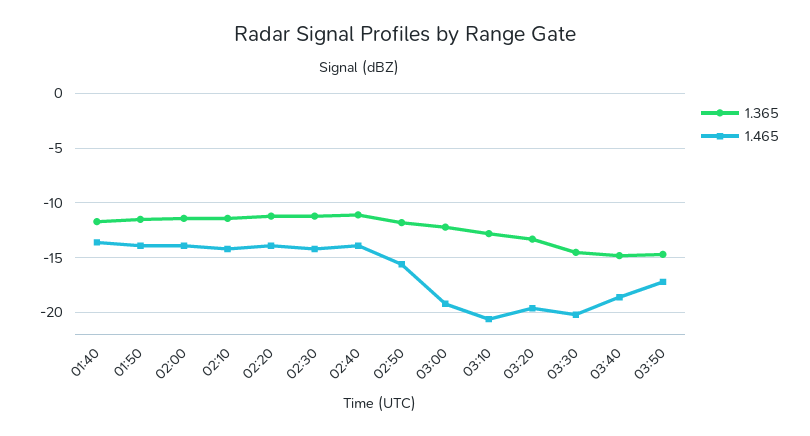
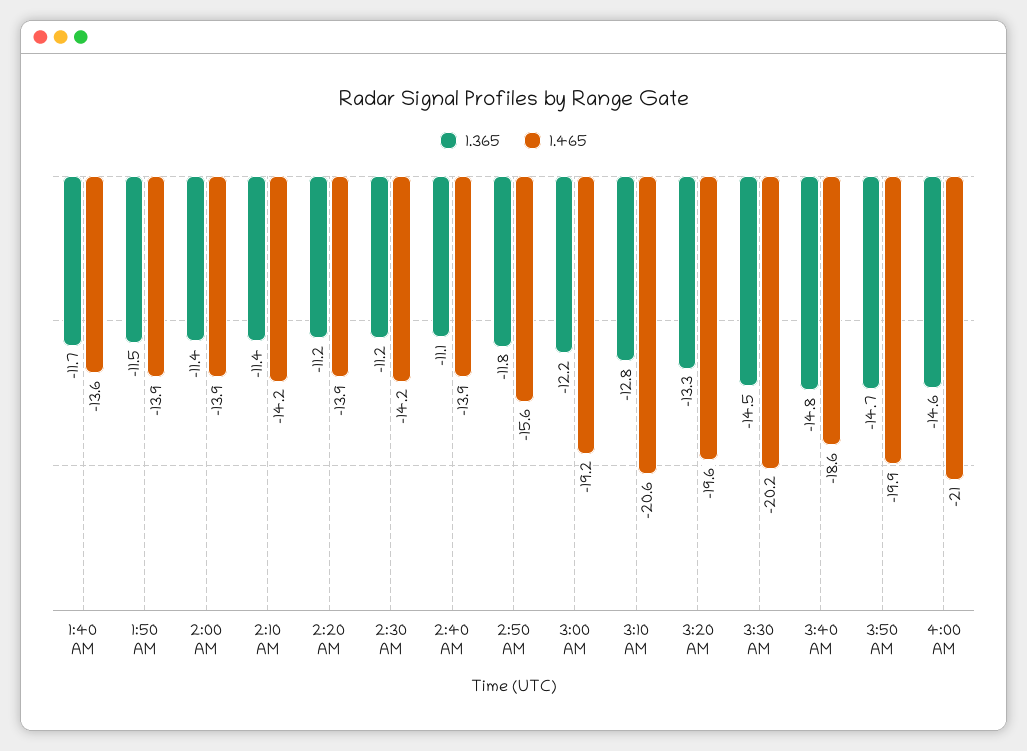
1.465, 03:50: -17 -> -19.9
1.365, 4:00 AM: none -> -14.6
1.465, 4:00 AM: none -> -21

